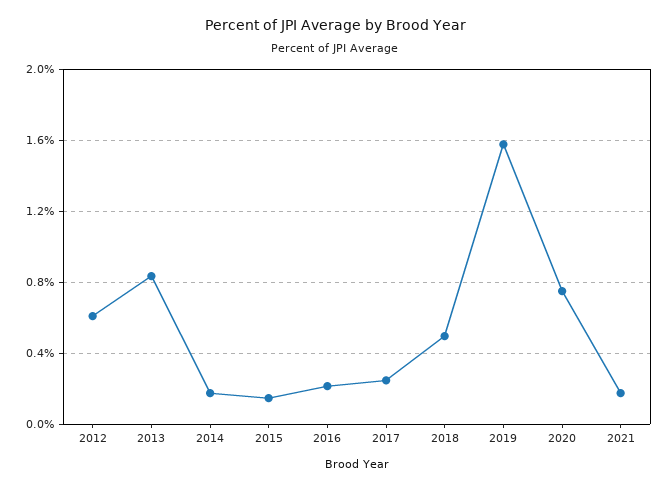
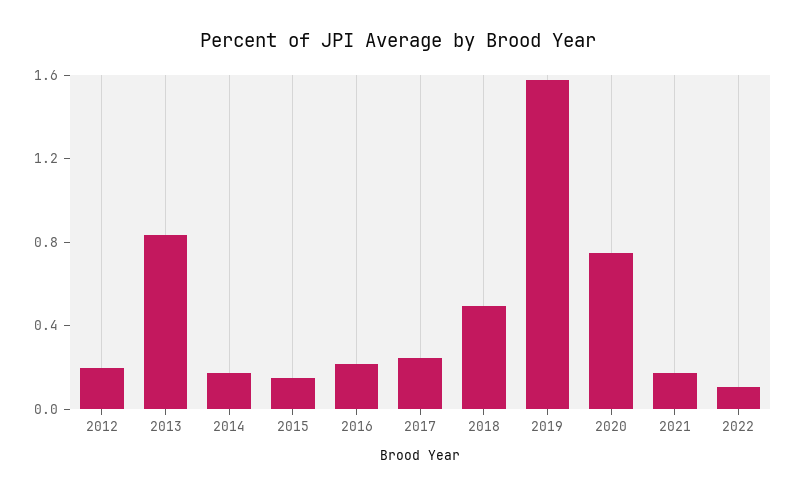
2012: 0.6 -> 0.2
2022: none -> 0.1

